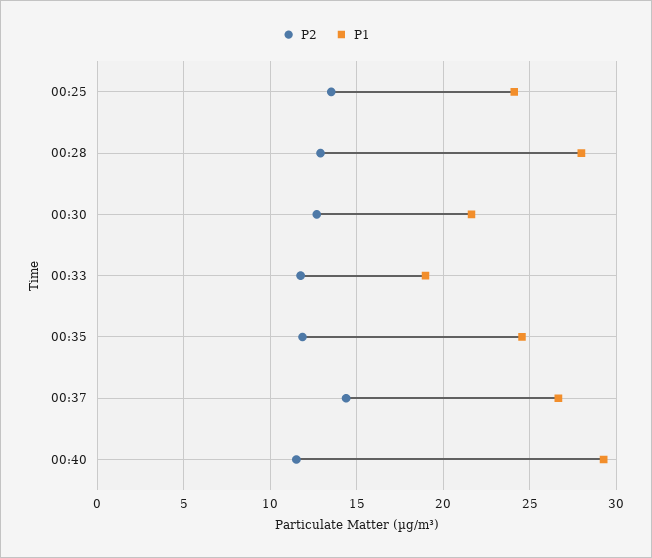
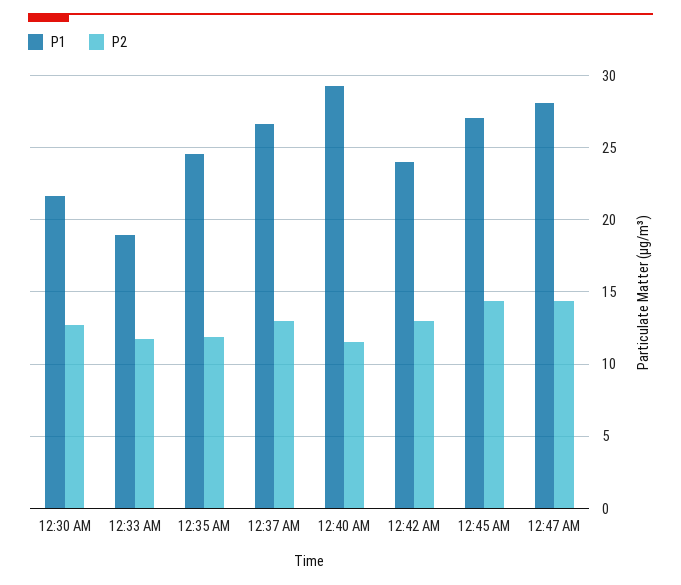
P2, 00:25: 13.5 -> none
P1, 00:25: 24 -> none
P2, 00:28: 13 -> none
P1, 00:28: 28 -> none
P2, 00:37: 14.5 -> 13
P1, 12:42 AM: none -> 24
P2, 12:42 AM: none -> 13
P1, 12:45 AM: none -> 27
P2, 12:45 AM: none -> 14.5
P1, 12:47 AM: none -> 28
P2, 12:47 AM: none -> 14.5

